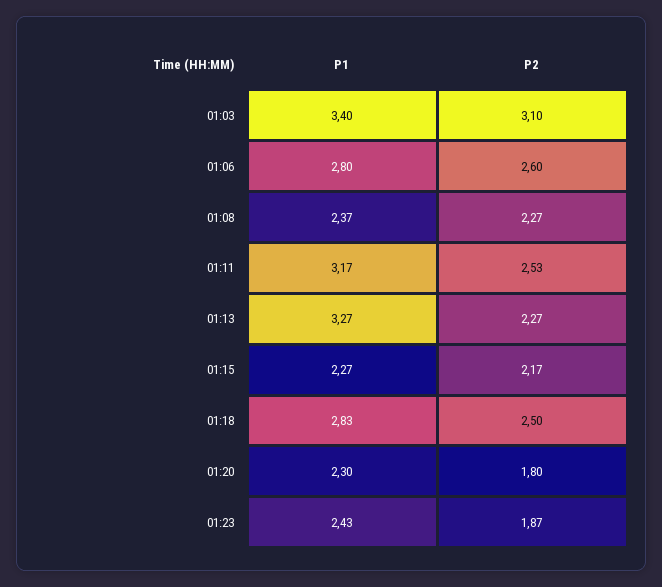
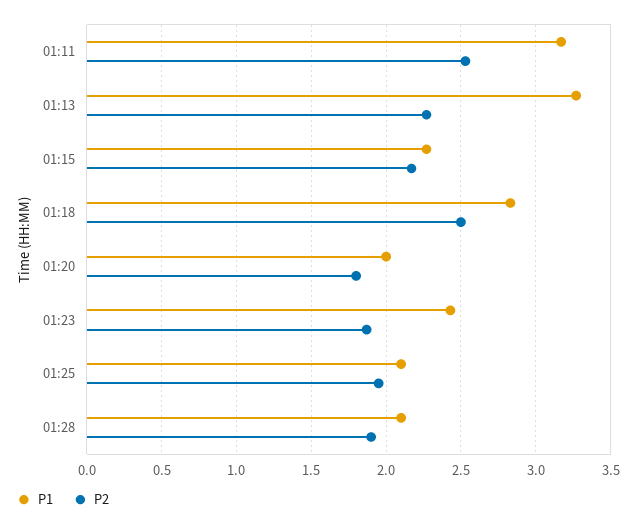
P1, 01:03: 3.4 -> none
P2, 01:03: 3.1 -> none
P1, 01:06: 2.8 -> none
P2, 01:06: 2.6 -> none
P1, 01:08: 2.37 -> none
P2, 01:08: 2.27 -> none
P1, 01:20: 2.3 -> 2
P1, 01:25: none -> 2.1
P2, 01:25: none -> 1.95
P1, 01:28: none -> 2.1
P2, 01:28: none -> 1.9

